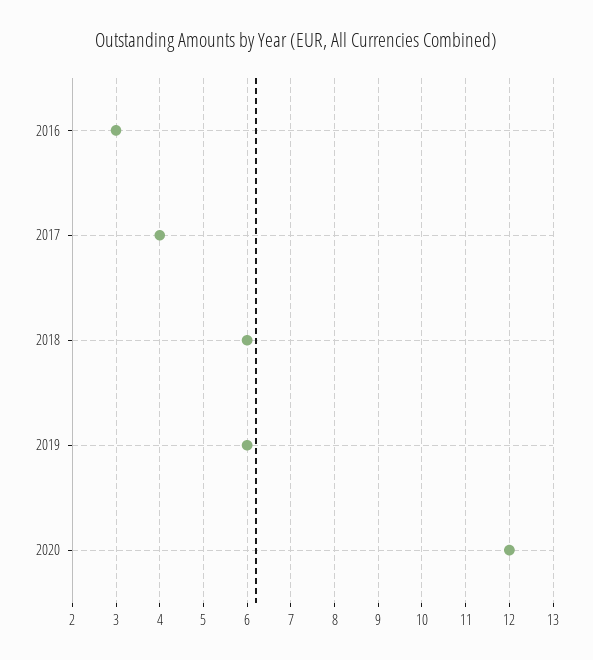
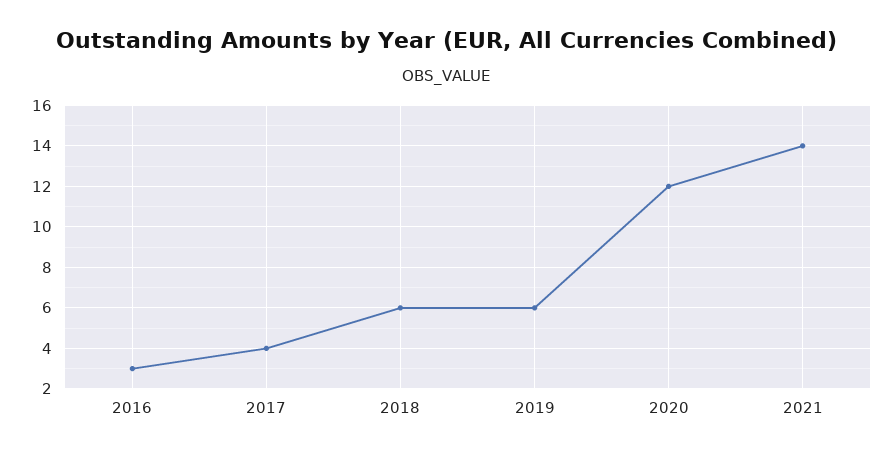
2021: none -> 14

